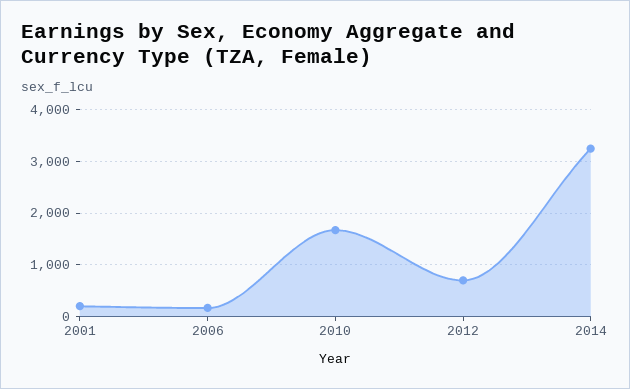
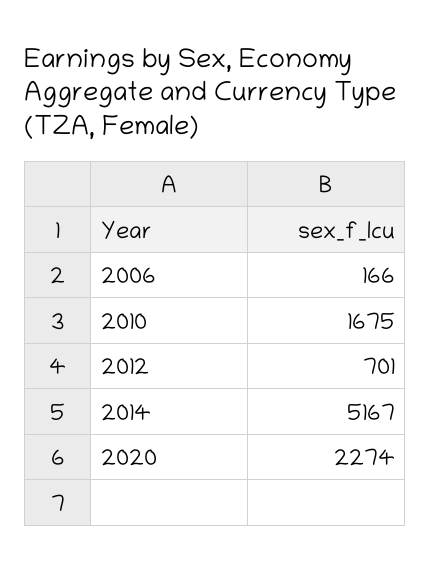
2001: 200 -> none
2014: 3200 -> 5167
2020: none -> 2274

